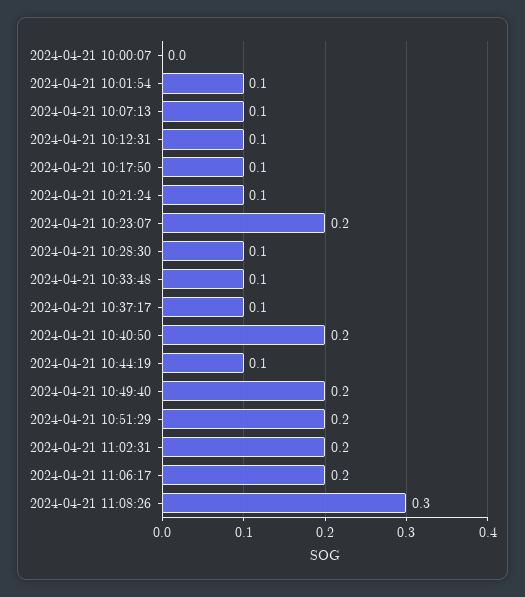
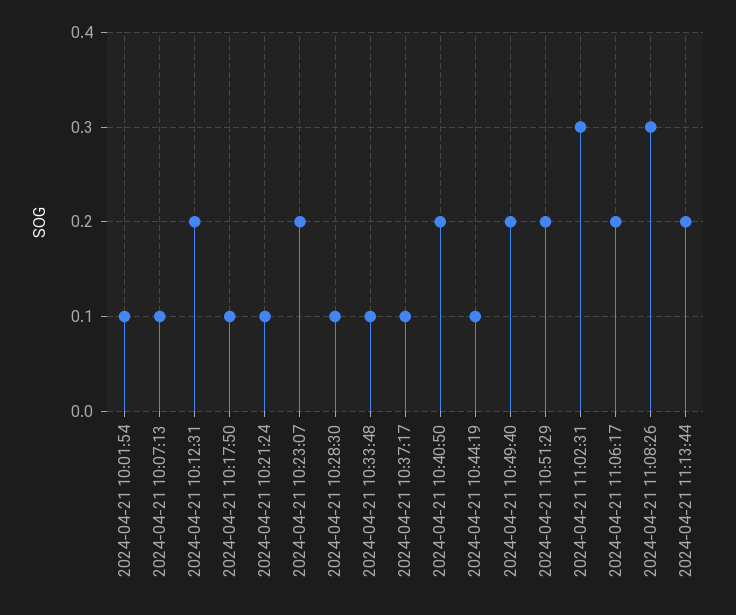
2024-04-21 10:00:07: 0 -> none
2024-04-21 10:12:31: 0.1 -> 0.2
2024-04-21 11:02:31: 0.2 -> 0.3
2024-04-21 11:13:44: none -> 0.2

